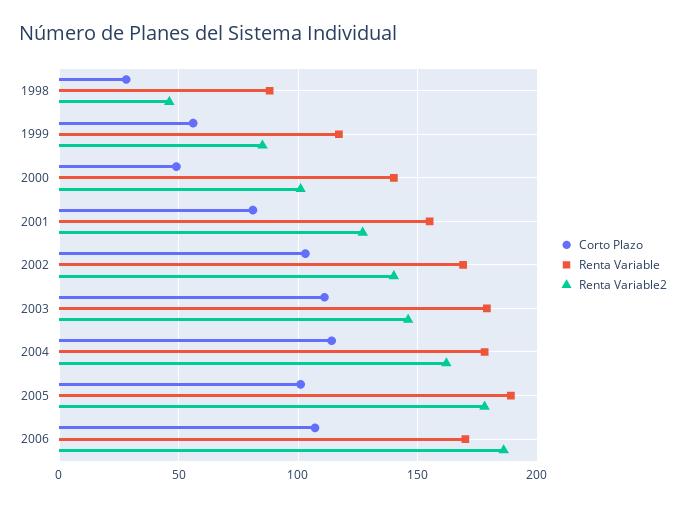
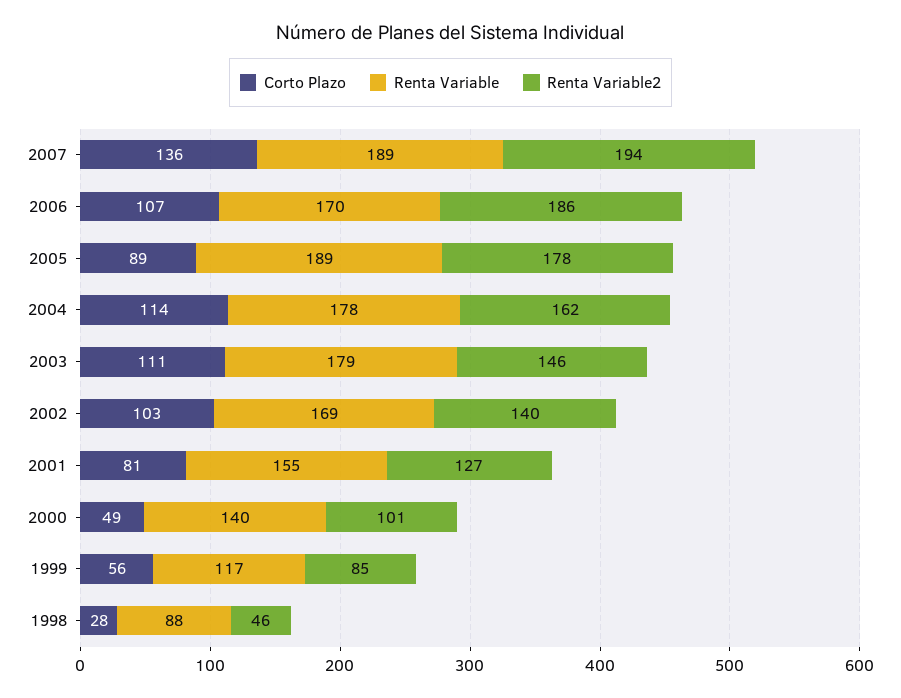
Corto Plazo, 2005: 100 -> 89
Corto Plazo, 2007: none -> 136
Renta Variable, 2007: none -> 189
Renta Variable2, 2007: none -> 194

